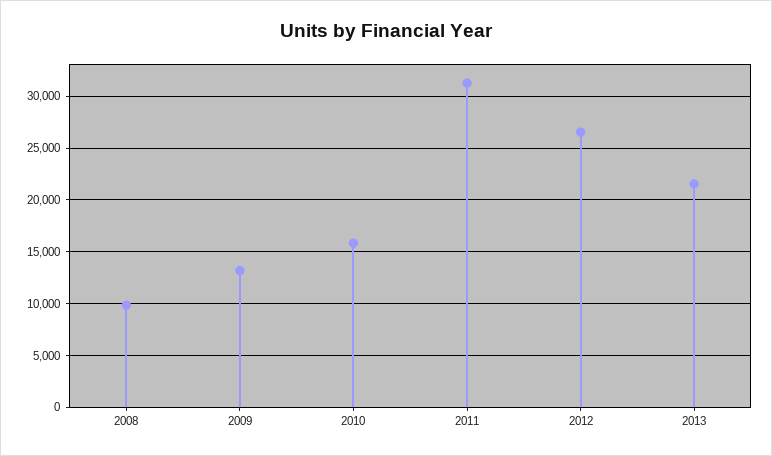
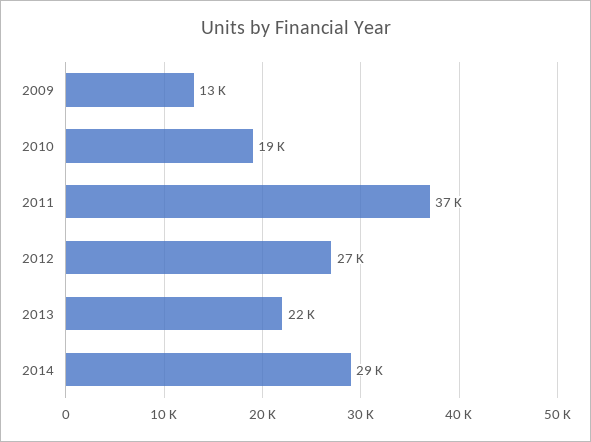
2008: 10000 -> none
2010: 16000 -> 19000
2011: 31000 -> 37000
2014: none -> 29000

